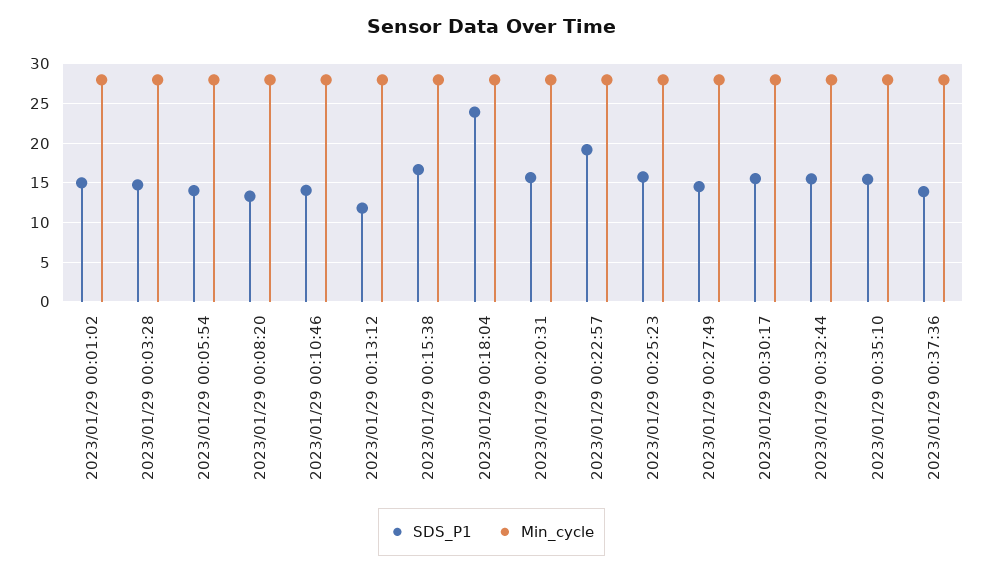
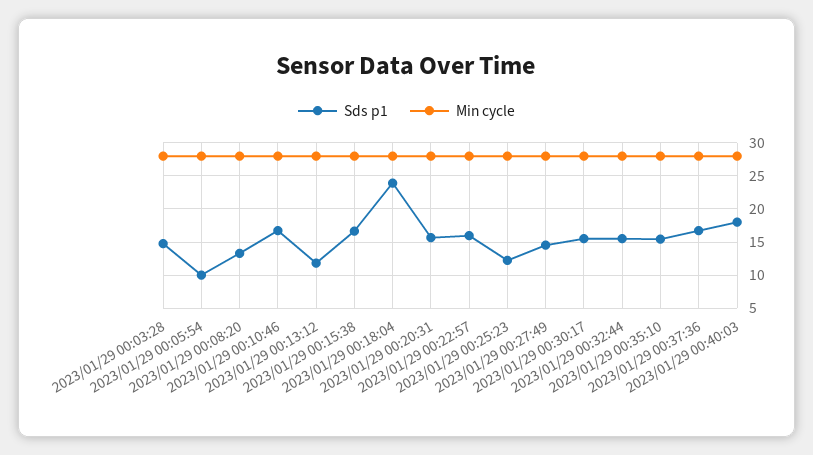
SDS_P1, 2023/01/29 00:01:02: 15 -> none
Min_cycle, 2023/01/29 00:01:02: 28 -> none
SDS_P1, 2023/01/29 00:05:54: 14 -> 10
SDS_P1, 2023/01/29 00:10:46: 14 -> 17
SDS_P1, 2023/01/29 00:22:57: 19 -> 16
SDS_P1, 2023/01/29 00:25:23: 16 -> 12
SDS_P1, 2023/01/29 00:37:36: 14 -> 17
SDS_P1, 2023/01/29 00:40:03: none -> 18
Min_cycle, 2023/01/29 00:40:03: none -> 28

